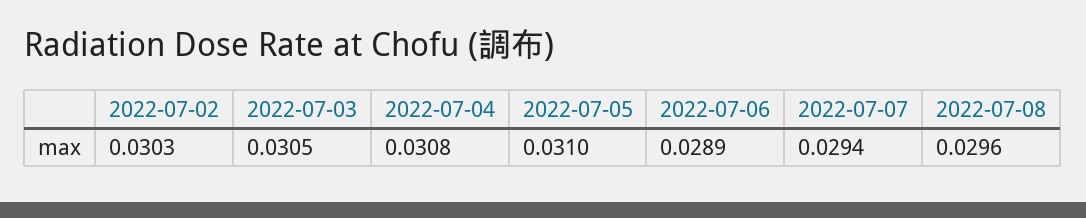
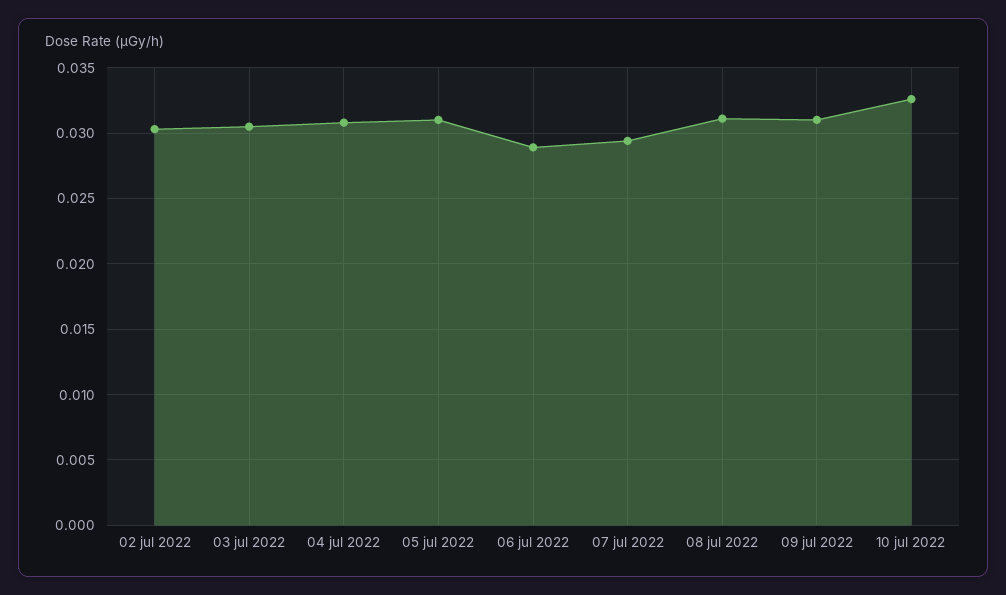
2022-07-08: 0.0296 -> 0.031
09 jul 2022: none -> 0.031
10 jul 2022: none -> 0.0325

